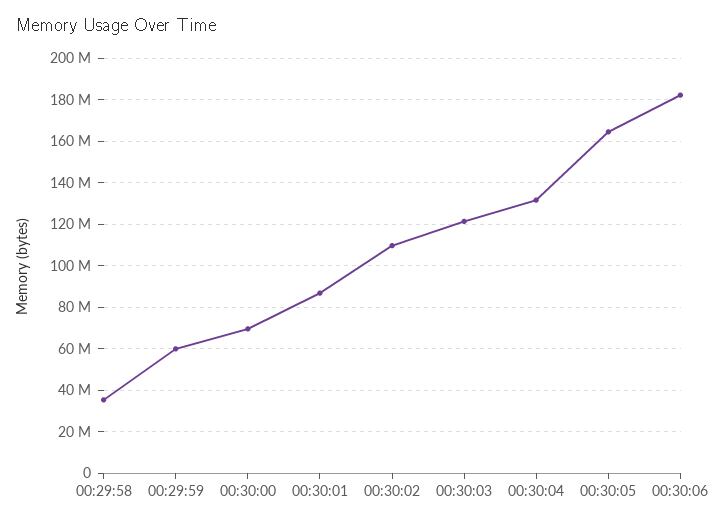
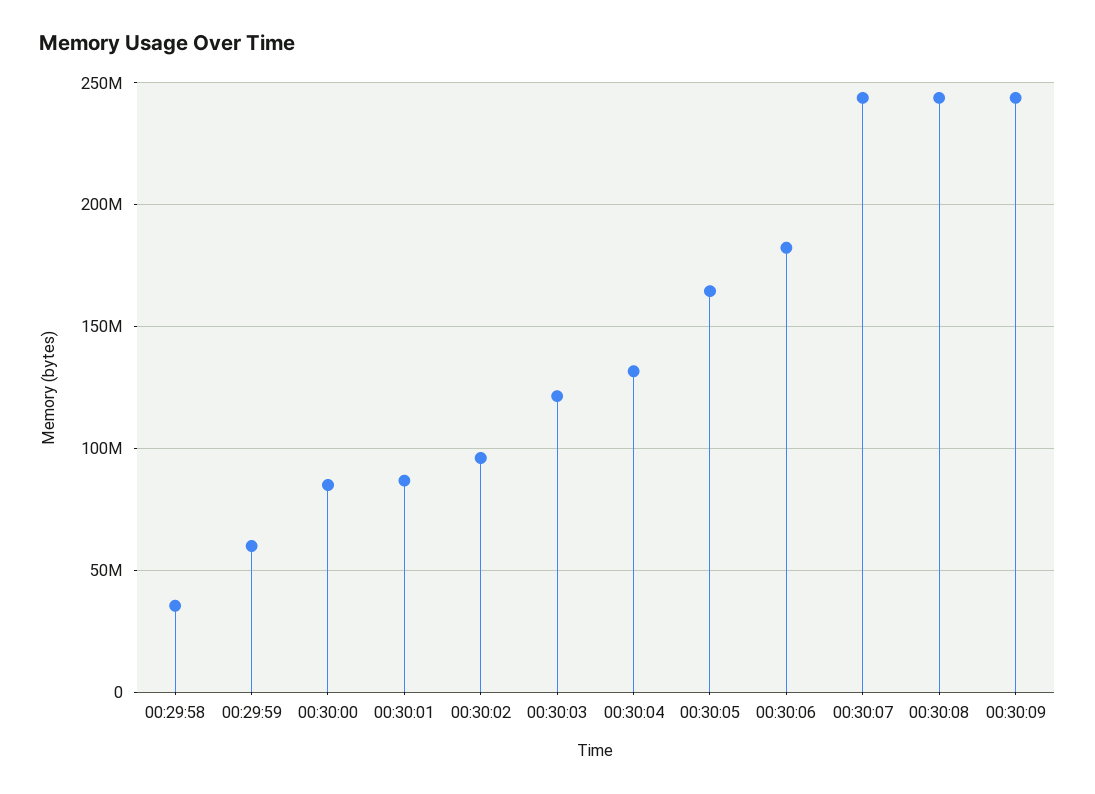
00:30:00: 70000000 -> 85000000
00:30:02: 110000000 -> 95000000
00:30:07: none -> 245000000
00:30:08: none -> 245000000
00:30:09: none -> 245000000

